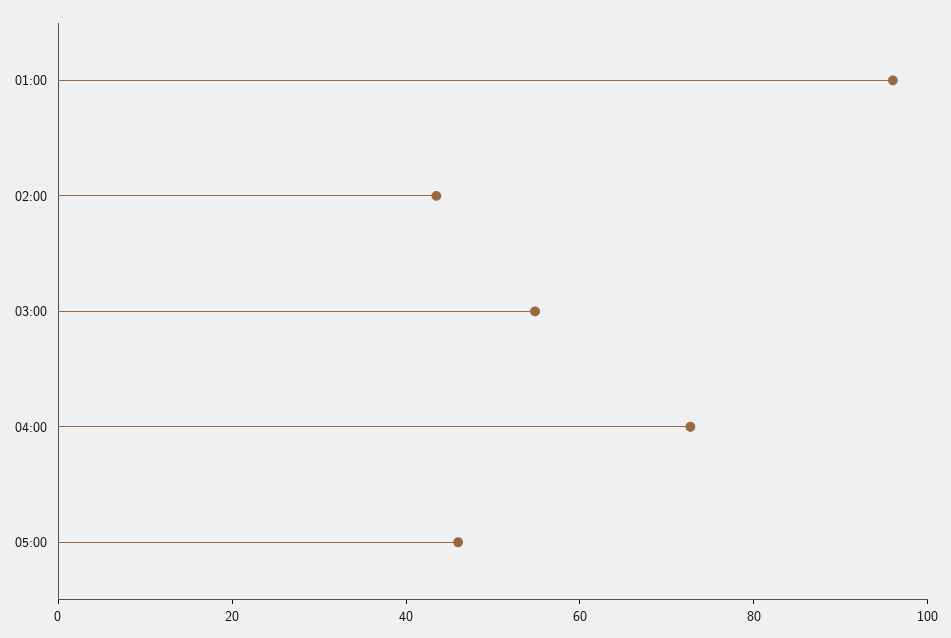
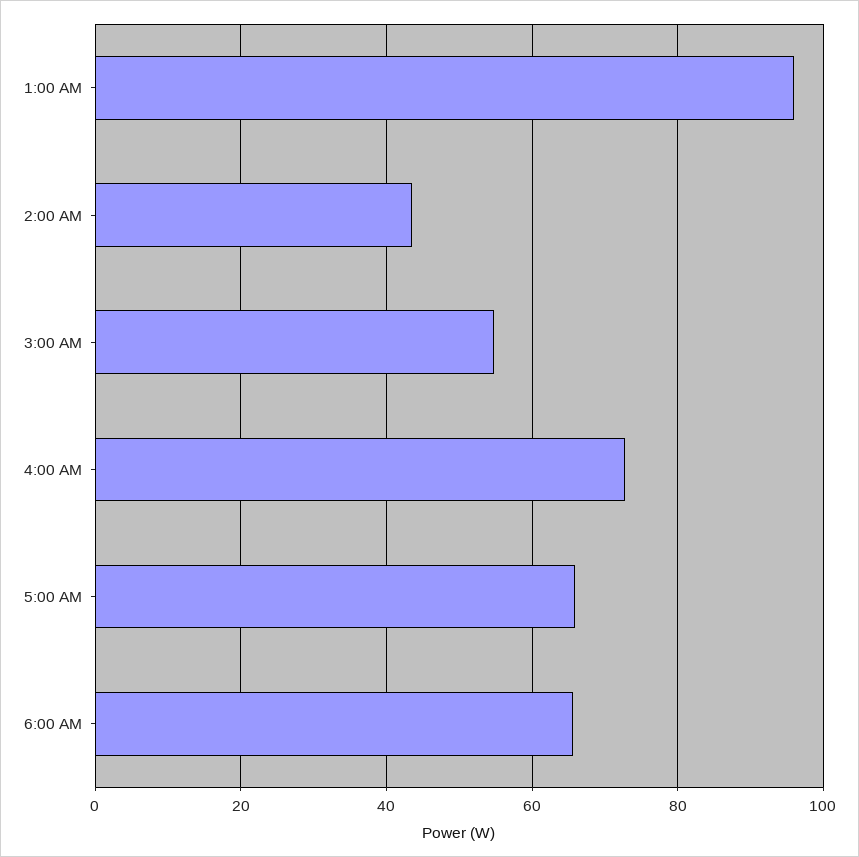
05:00: 45 -> 66
6:00 AM: none -> 66

